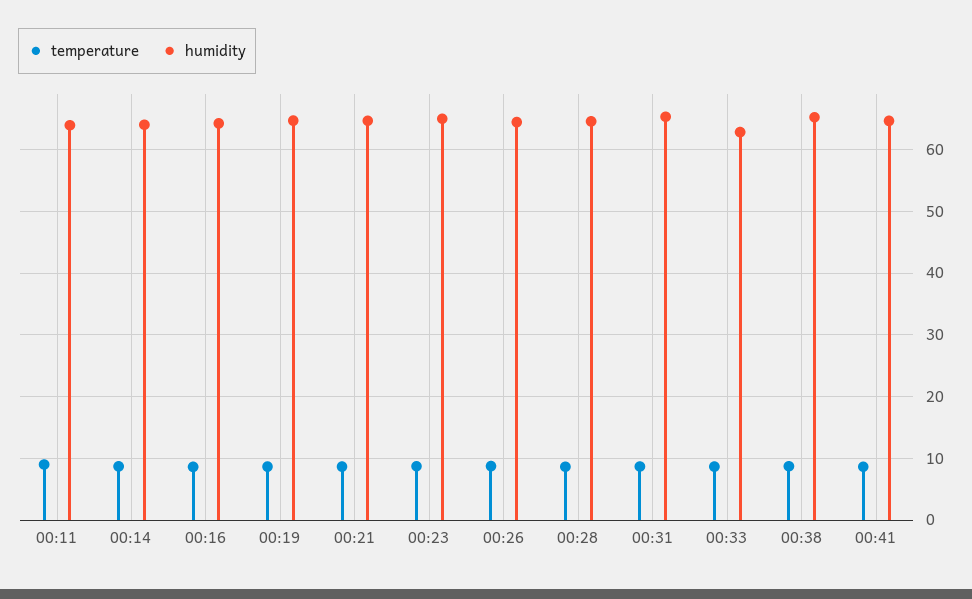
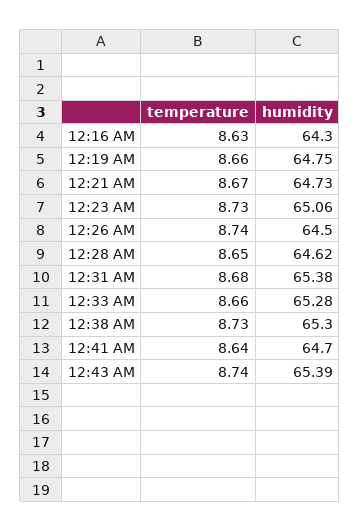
temperature, 00:11: 9 -> none
humidity, 00:11: 64 -> none
temperature, 00:14: 9 -> none
humidity, 00:14: 64 -> none
humidity, 00:33: 63 -> 65.28
temperature, 12:43 AM: none -> 8.74
humidity, 12:43 AM: none -> 65.39

